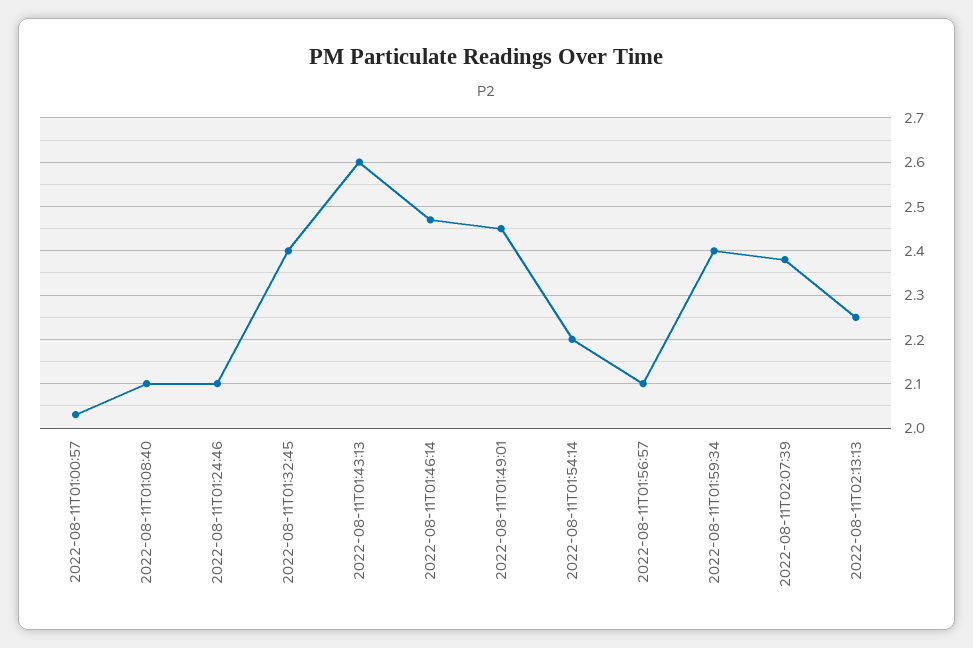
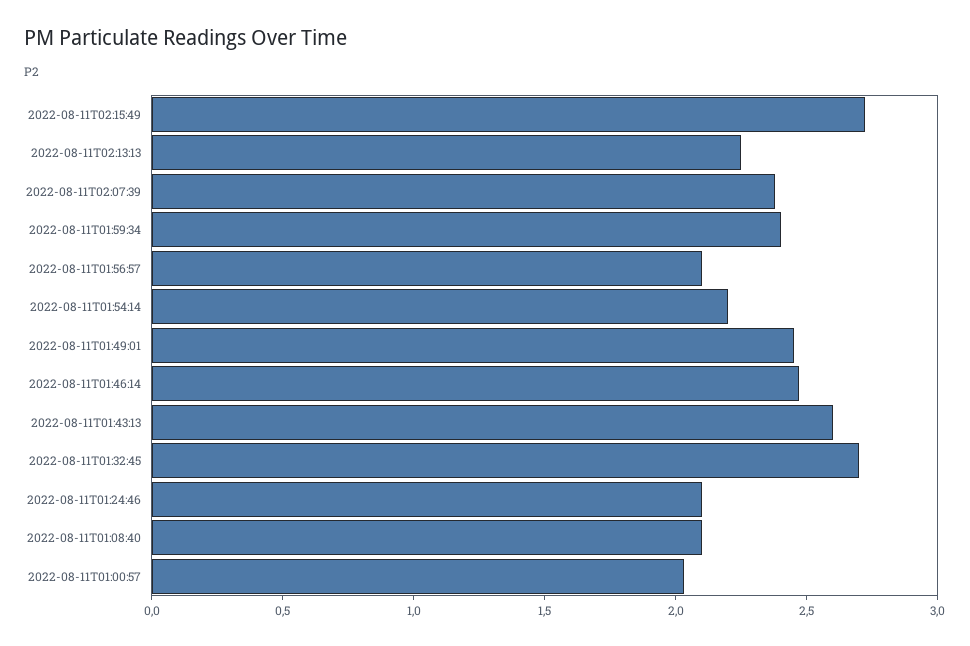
2022-08-11T01:32:45: 2.4 -> 2.7
2022-08-11T02:15:49: none -> 2.7

